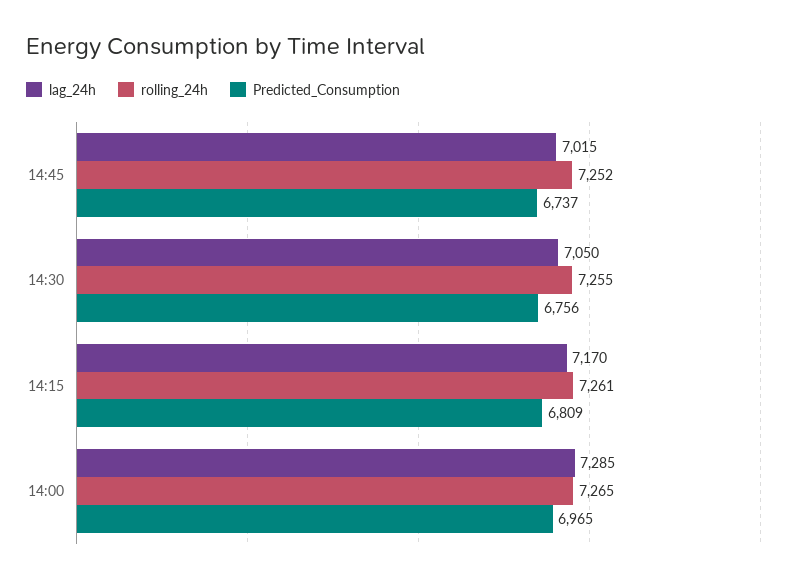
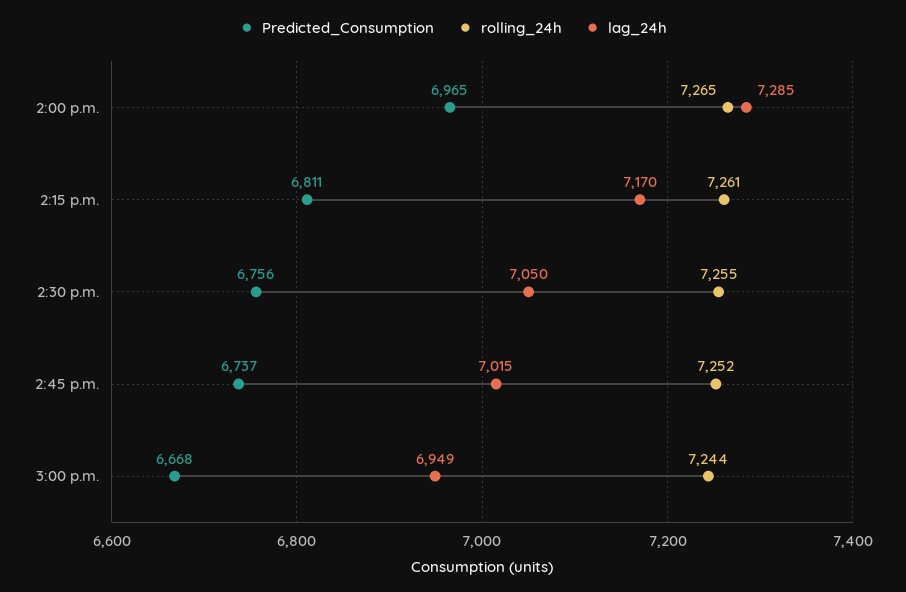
Predicted_Consumption, 14:15: 6809 -> 6811
Predicted_Consumption, 3:00 p.m.: none -> 6668
rolling_24h, 3:00 p.m.: none -> 7244
lag_24h, 3:00 p.m.: none -> 6949

